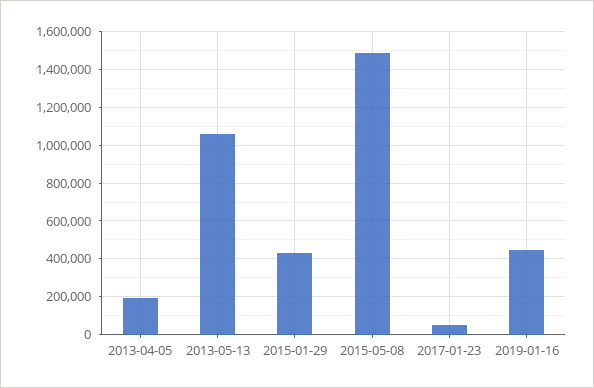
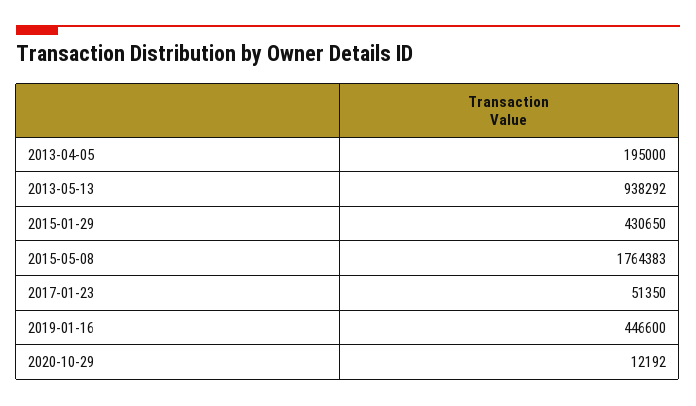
2013-05-13: 1050000 -> 938292
2015-05-08: 1500000 -> 1764383
2020-10-29: none -> 12192

